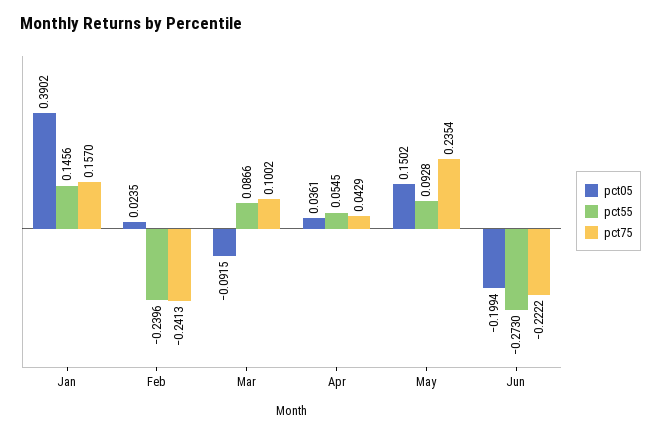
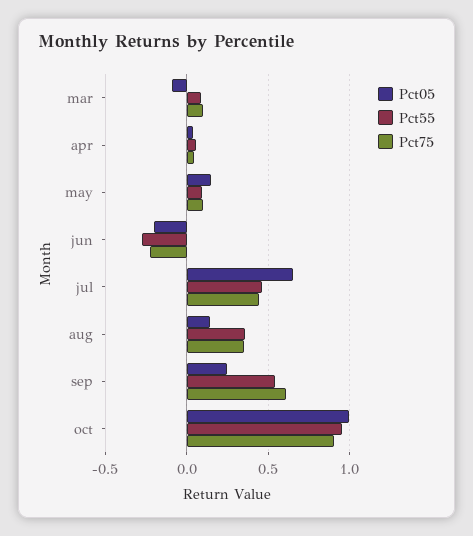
pct05, Jan: 0.3902 -> none
pct55, Jan: 0.1456 -> none
pct75, Jan: 0.157 -> none
pct05, Feb: 0.0235 -> none
pct55, Feb: -0.2396 -> none
pct75, Feb: -0.2413 -> none
pct75, May: 0.2354 -> 0.1
pct05, jul: none -> 0.65
pct55, jul: none -> 0.45
pct75, jul: none -> 0.45
pct05, aug: none -> 0.15
pct55, aug: none -> 0.35
pct75, aug: none -> 0.35
pct05, sep: none -> 0.25
pct55, sep: none -> 0.55
pct75, sep: none -> 0.6
pct05, oct: none -> 1
pct55, oct: none -> 0.95
pct75, oct: none -> 0.9

